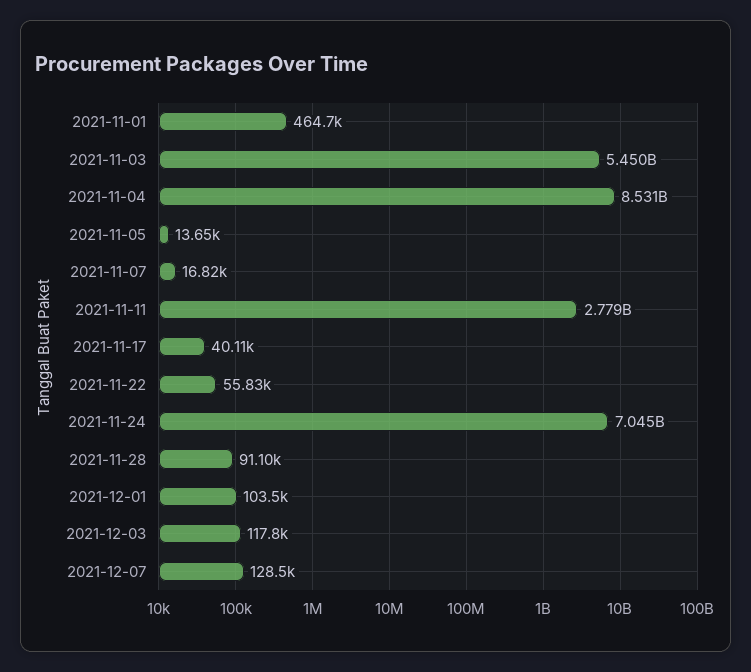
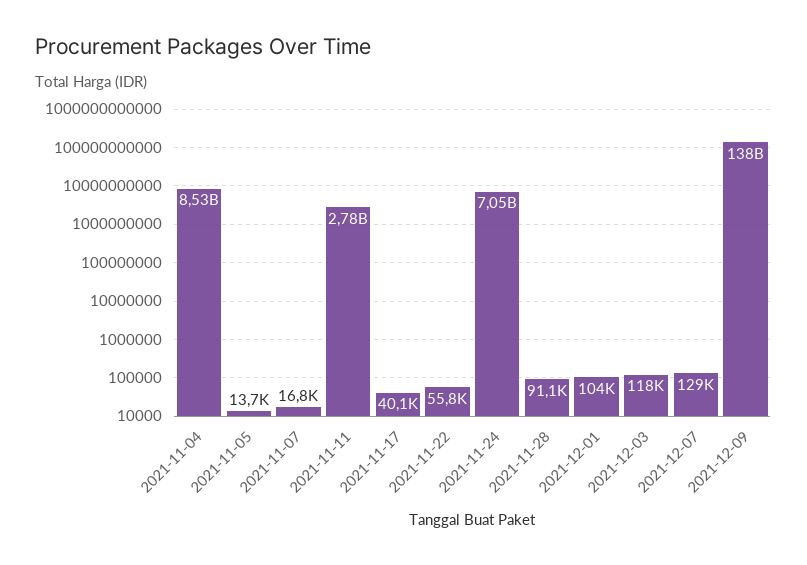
2021-11-01: 464700 -> none
2021-11-03: 5450000000 -> none
2021-12-09: none -> 138000000000

